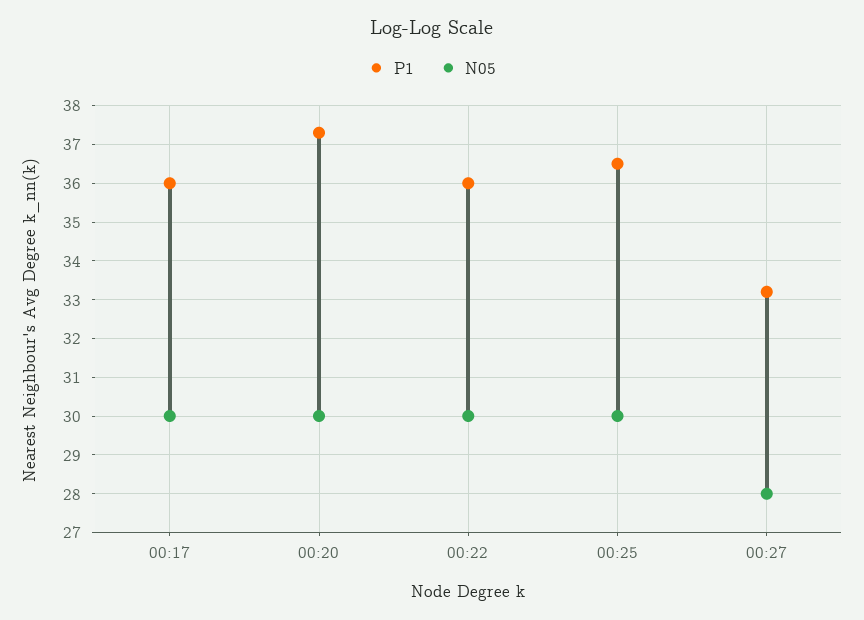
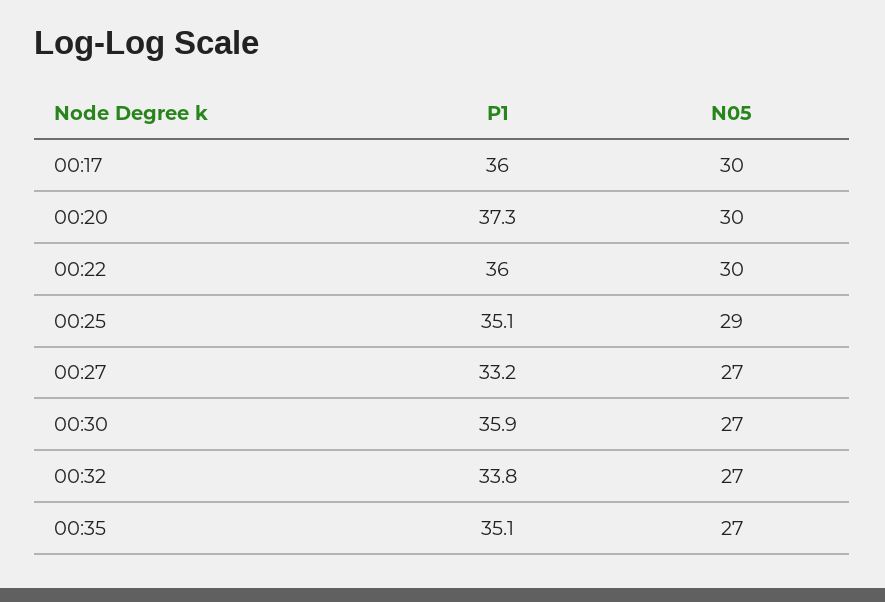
P1, 00:25: 36.5 -> 35.1
N05, 00:25: 30 -> 29
N05, 00:27: 28 -> 27
P1, 00:30: none -> 35.9
N05, 00:30: none -> 27
P1, 00:32: none -> 33.8
N05, 00:32: none -> 27
P1, 00:35: none -> 35.1
N05, 00:35: none -> 27

